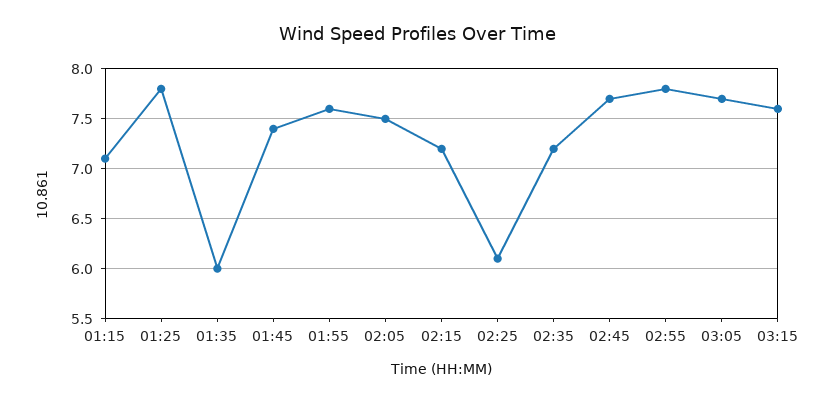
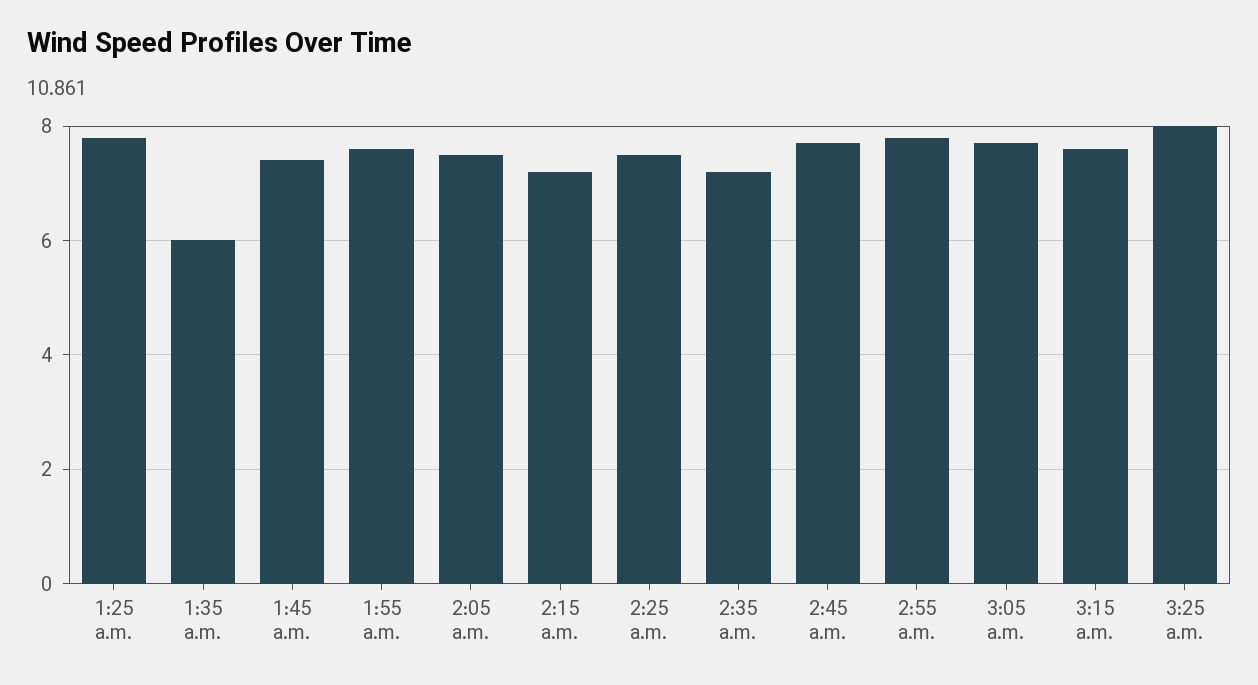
01:15: 7.1 -> none
02:25: 6.1 -> 7.5
3:25 a.m.: none -> 8

